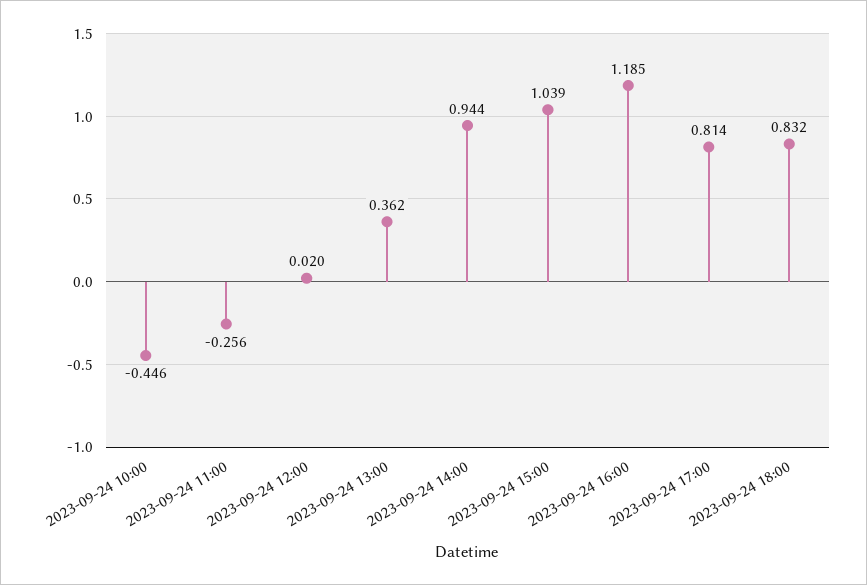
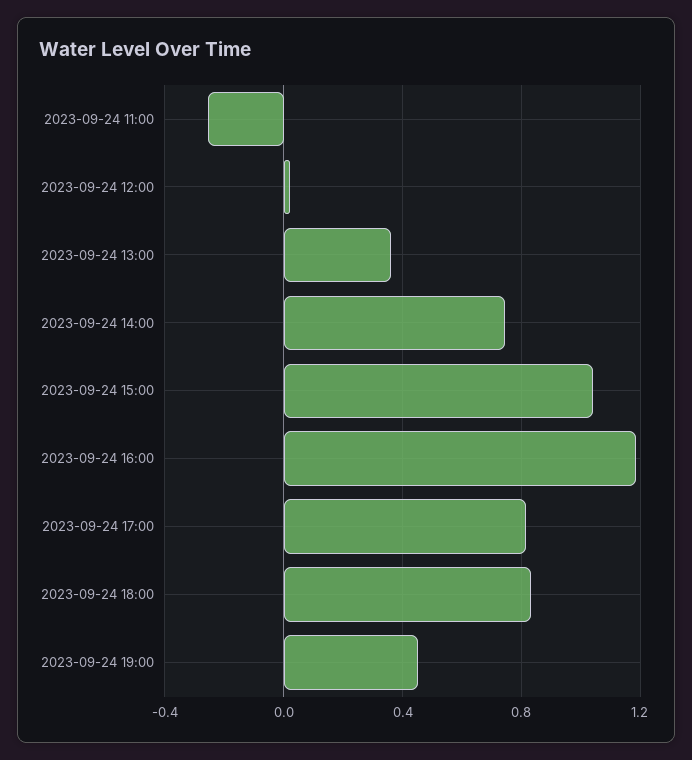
2023-09-24 10:00: -0.446 -> none
2023-09-24 14:00: 0.944 -> 0.75
2023-09-24 19:00: none -> 0.45

